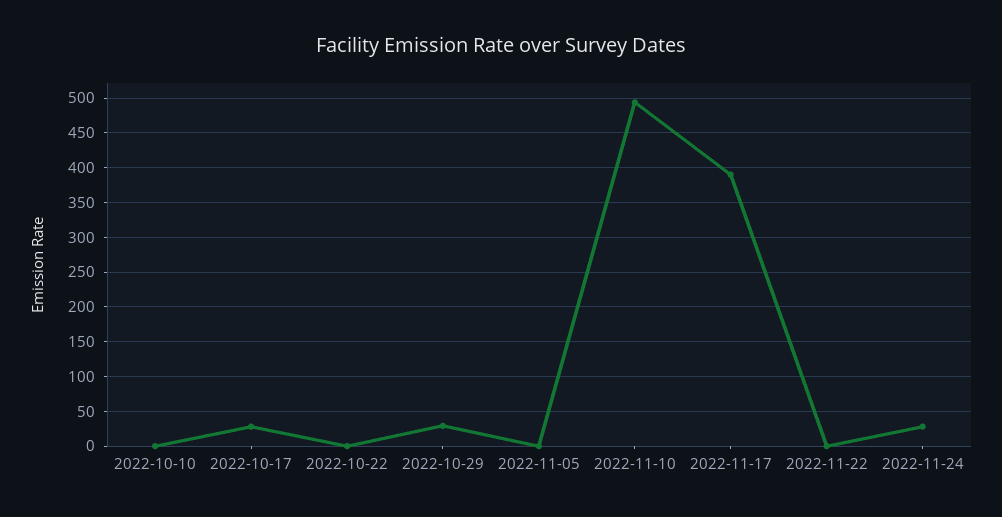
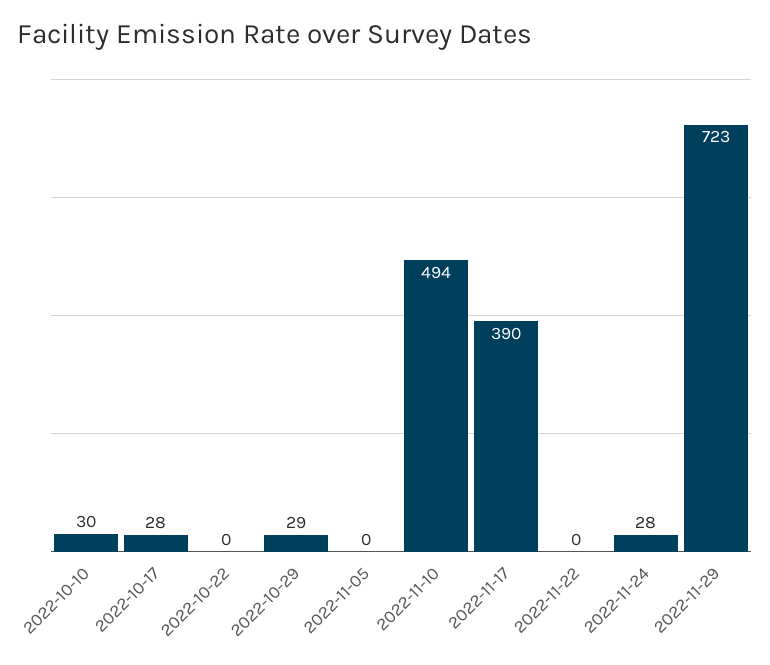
2022-10-10: 0 -> 30
2022-11-29: none -> 723

